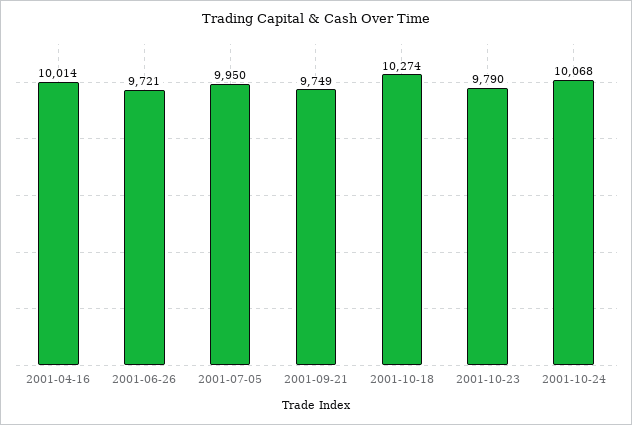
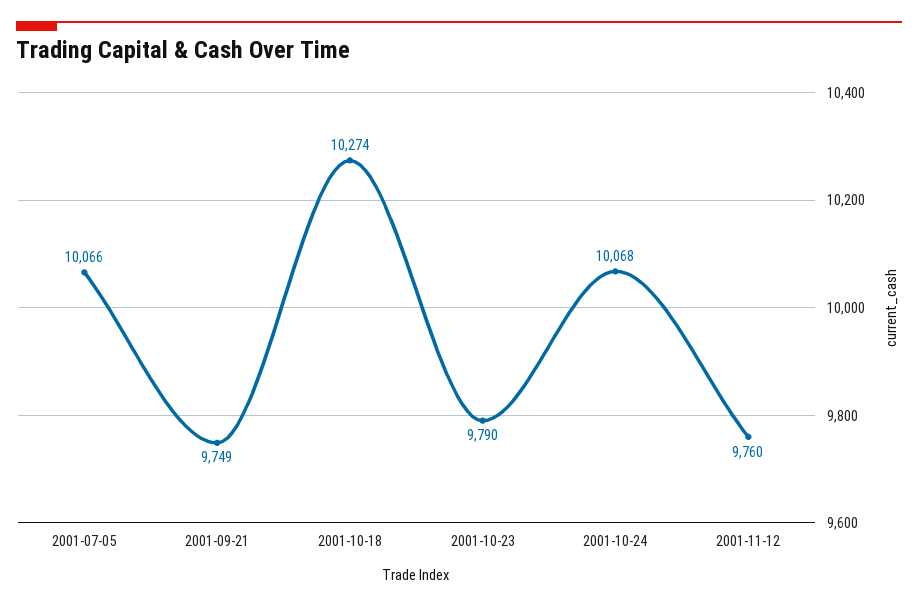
2001-04-16: 10014 -> none
2001-06-26: 9721 -> none
2001-07-05: 9950 -> 10066
2001-11-12: none -> 9760

